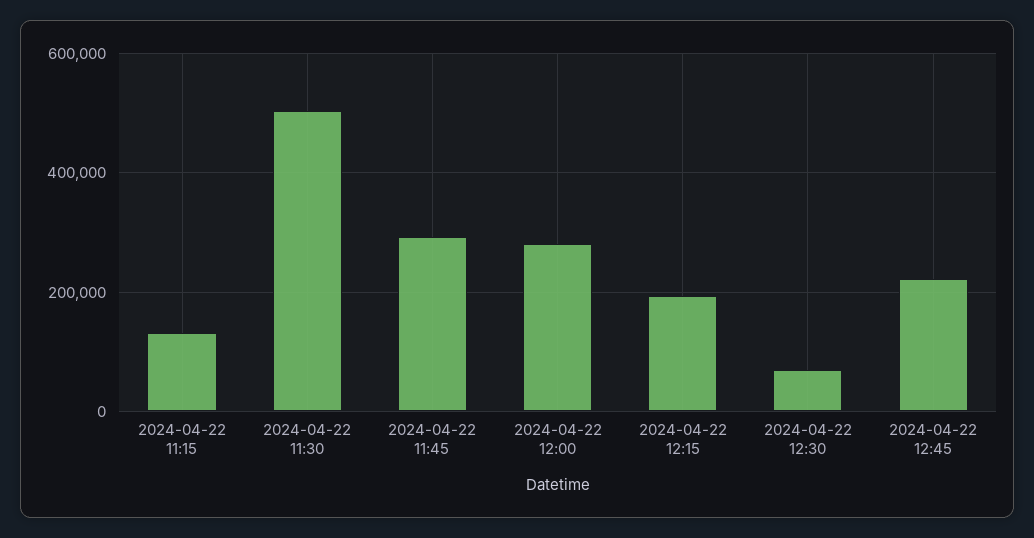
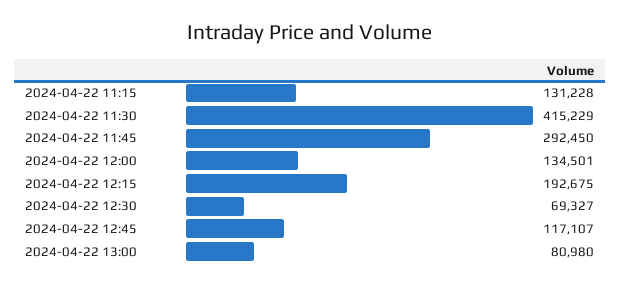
2024-04-22 11:30: 500000 -> 415229
2024-04-22 12:00: 280000 -> 134501
2024-04-22 12:45: 220000 -> 117107
2024-04-22 13:00: none -> 80980

